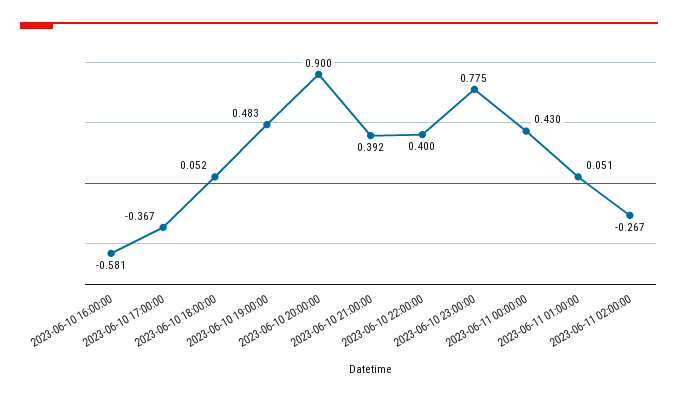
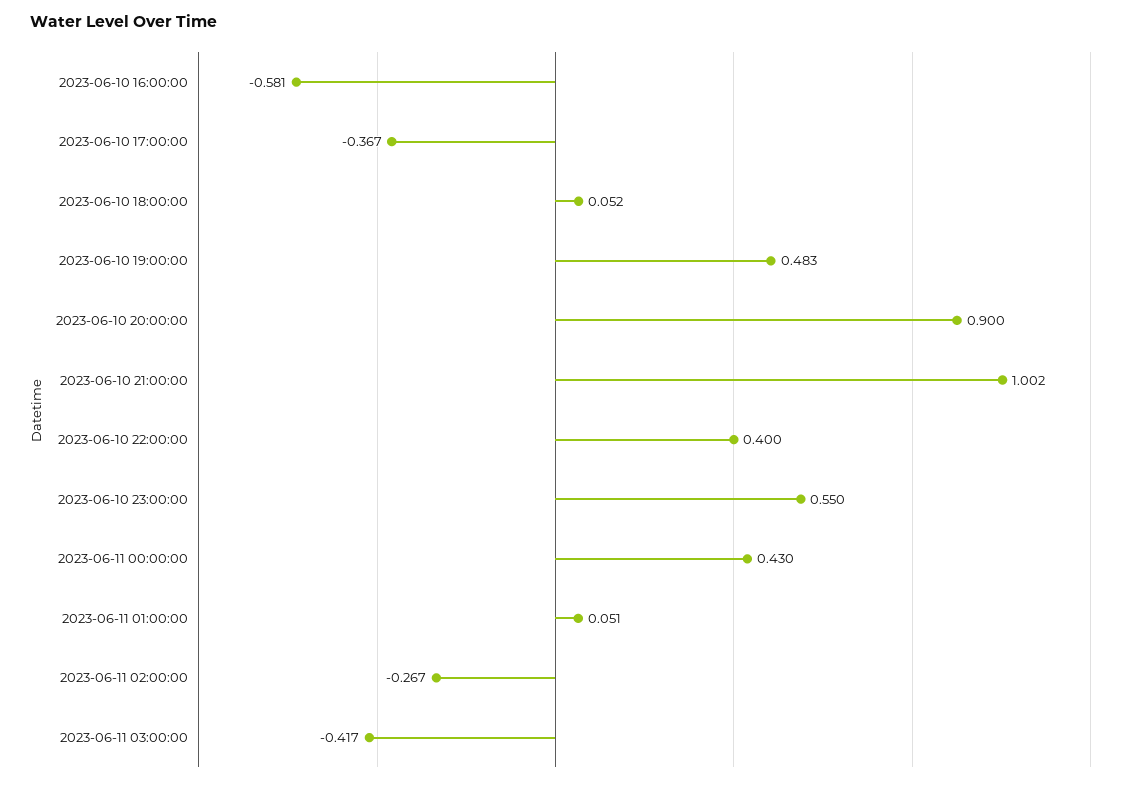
2023-06-10 21:00:00: 0.392 -> 1.002
2023-06-10 23:00:00: 0.775 -> 0.55
2023-06-11 03:00:00: none -> -0.417

